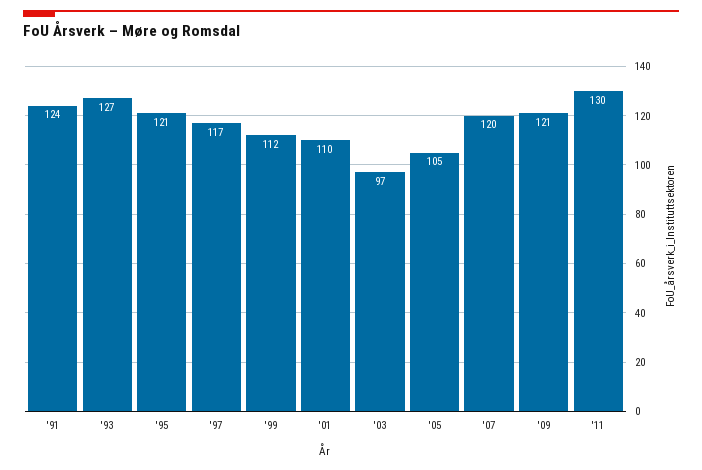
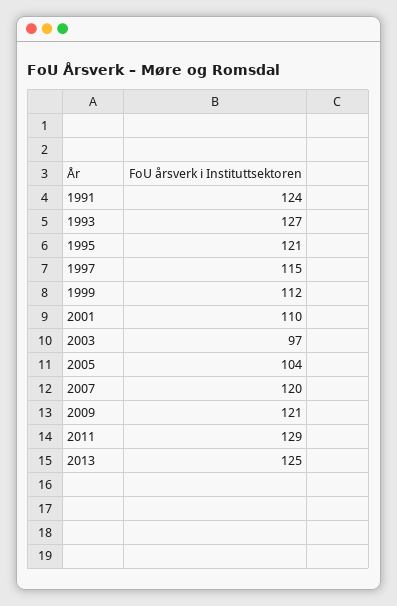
'97: 117 -> 115
'05: 105 -> 104
'11: 130 -> 129
2013: none -> 125

